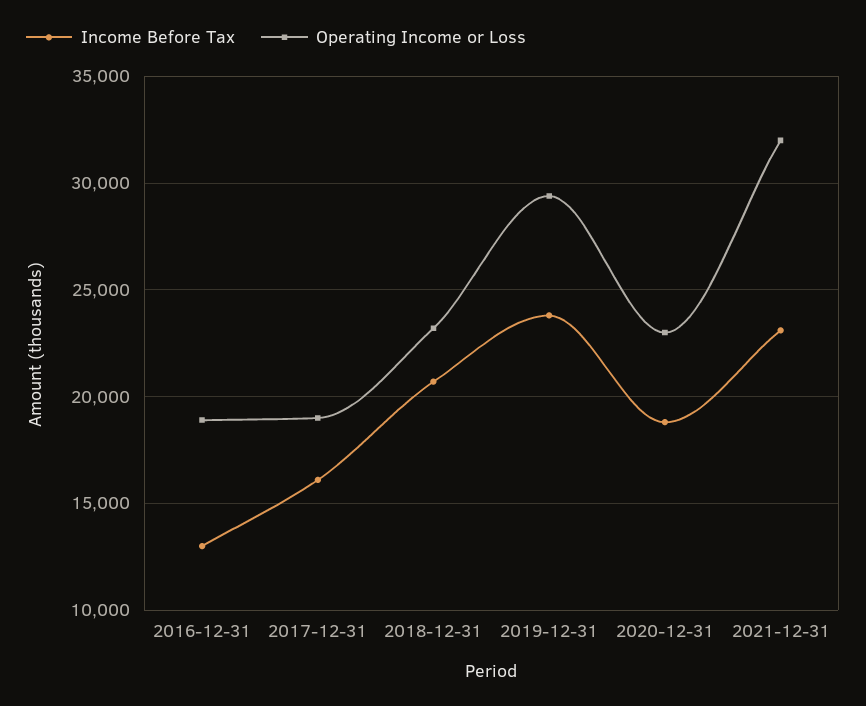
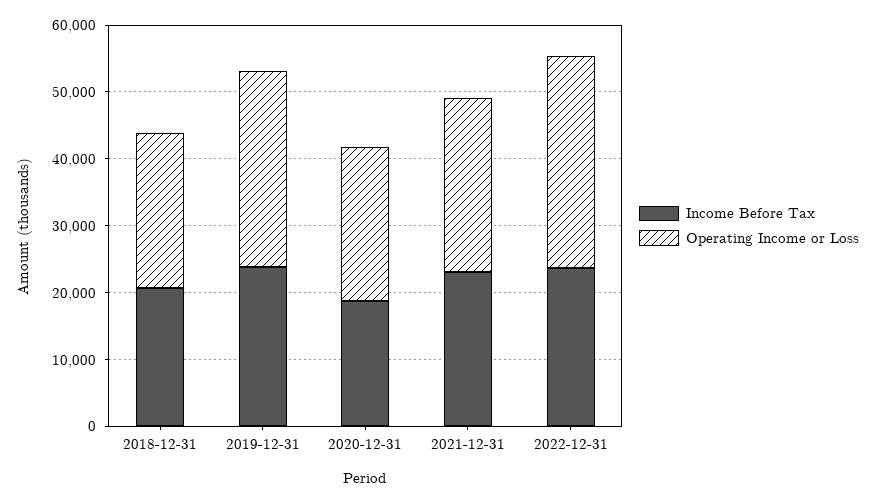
Income Before Tax, 2016-12-31: 13000 -> none
Operating Income or Loss, 2016-12-31: 19000 -> none
Income Before Tax, 2017-12-31: 16000 -> none
Operating Income or Loss, 2017-12-31: 19000 -> none
Operating Income or Loss, 2021-12-31: 32000 -> 26000
Income Before Tax, 2022-12-31: none -> 24000
Operating Income or Loss, 2022-12-31: none -> 32000

